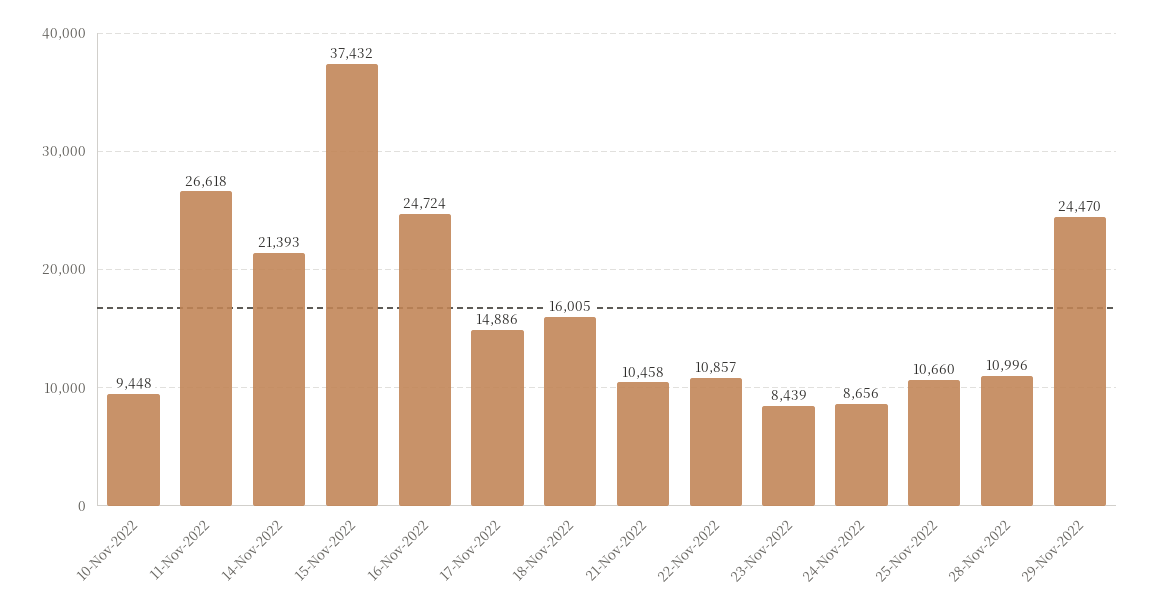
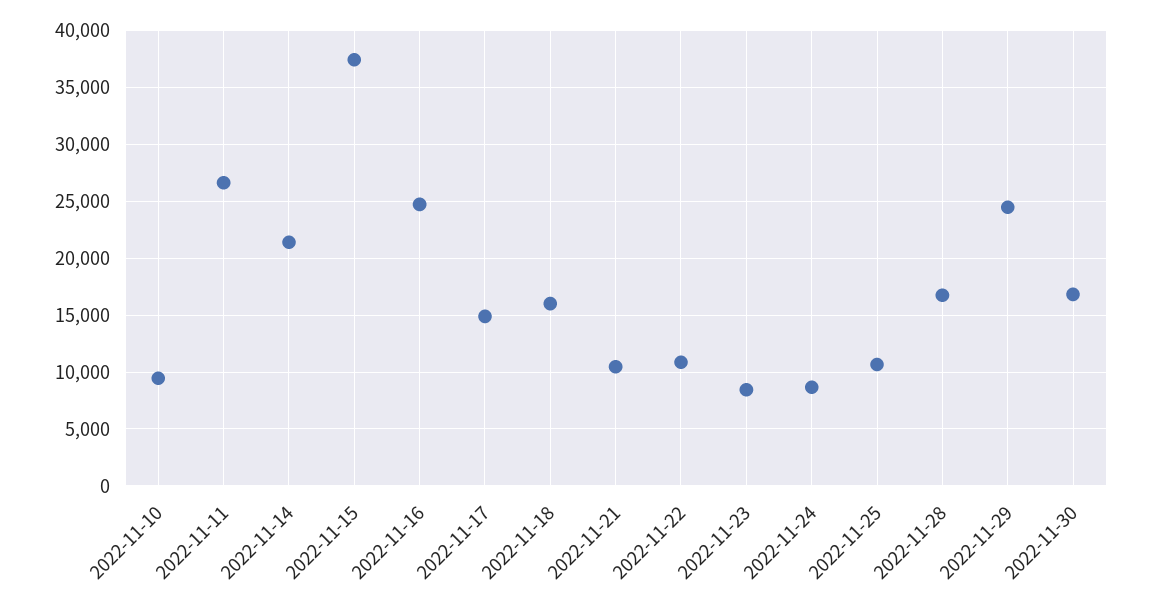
28-Nov-2022: 10996 -> 17000
2022-11-30: none -> 17000

